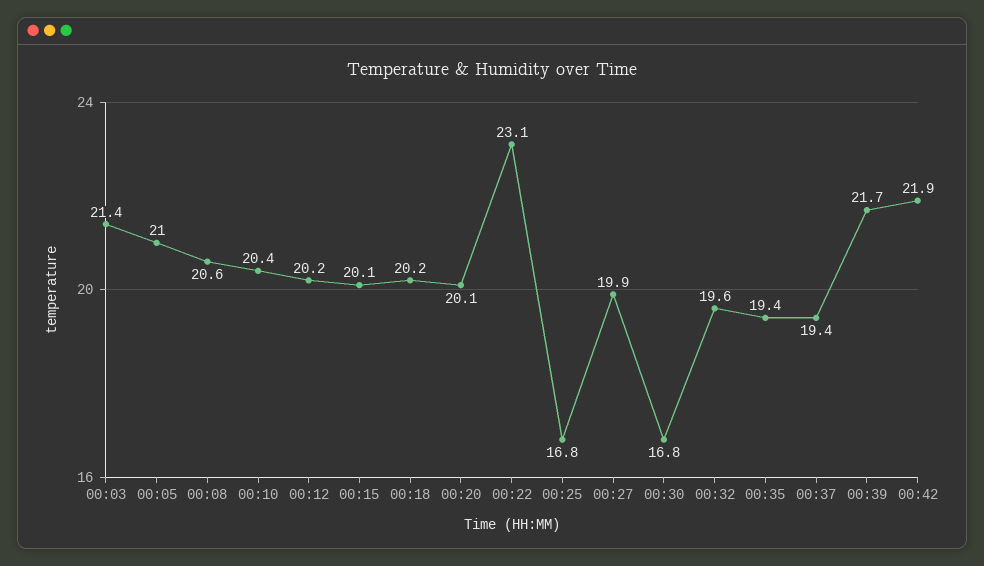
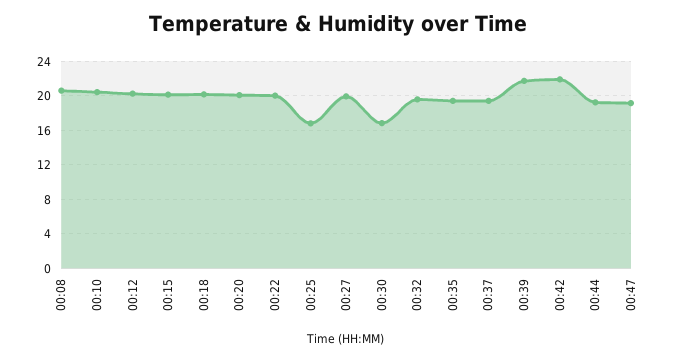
00:03: 21.4 -> none
00:05: 21 -> none
00:22: 23.1 -> 20
00:44: none -> 19
00:47: none -> 19

